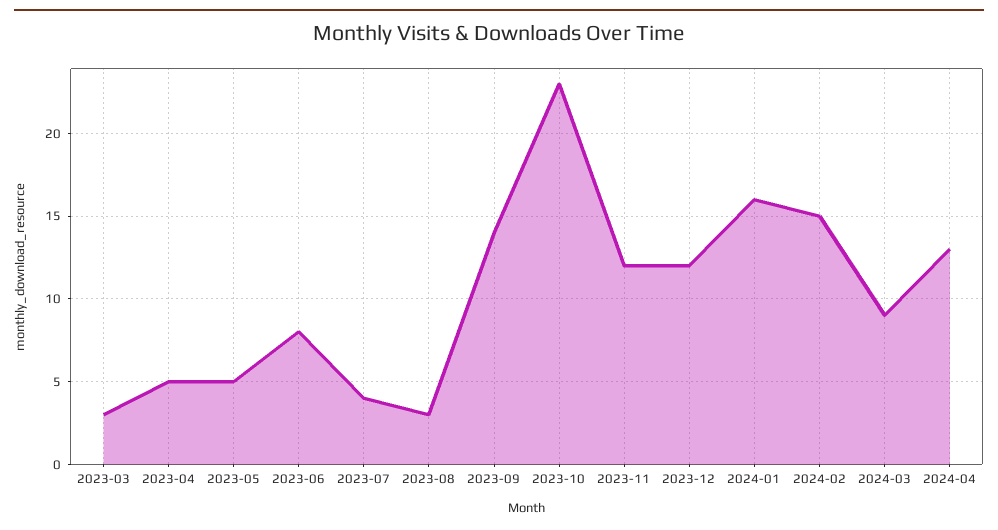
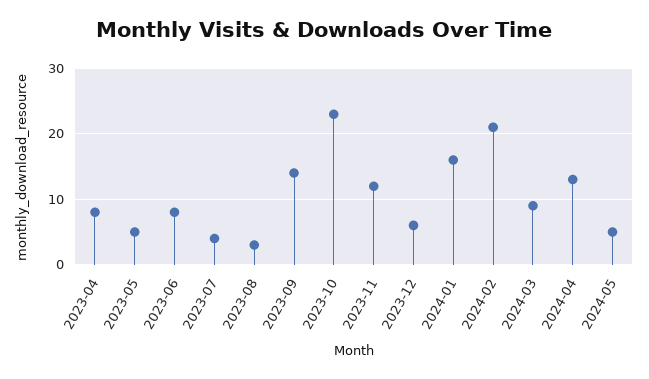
2023-03: 3 -> none
2023-04: 5 -> 8
2023-12: 12 -> 6
2024-02: 15 -> 21
2024-05: none -> 5

